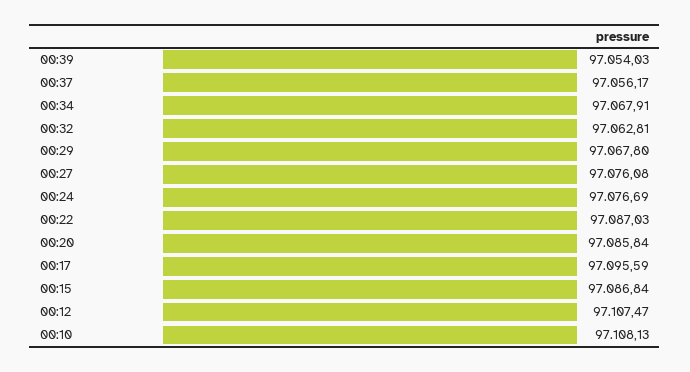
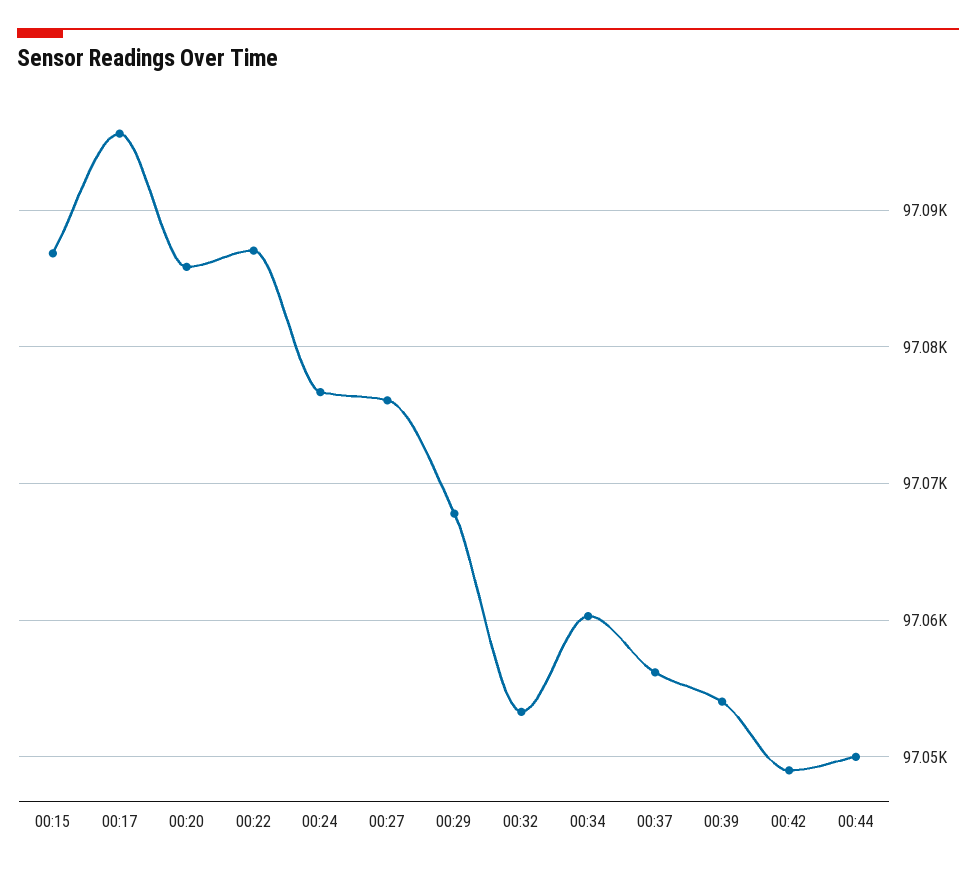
00:34: 97067.91 -> 97060
00:32: 97062.81 -> 97053
00:12: 97107.47 -> none
00:10: 97108.13 -> none
00:42: none -> 97049
00:44: none -> 97050

